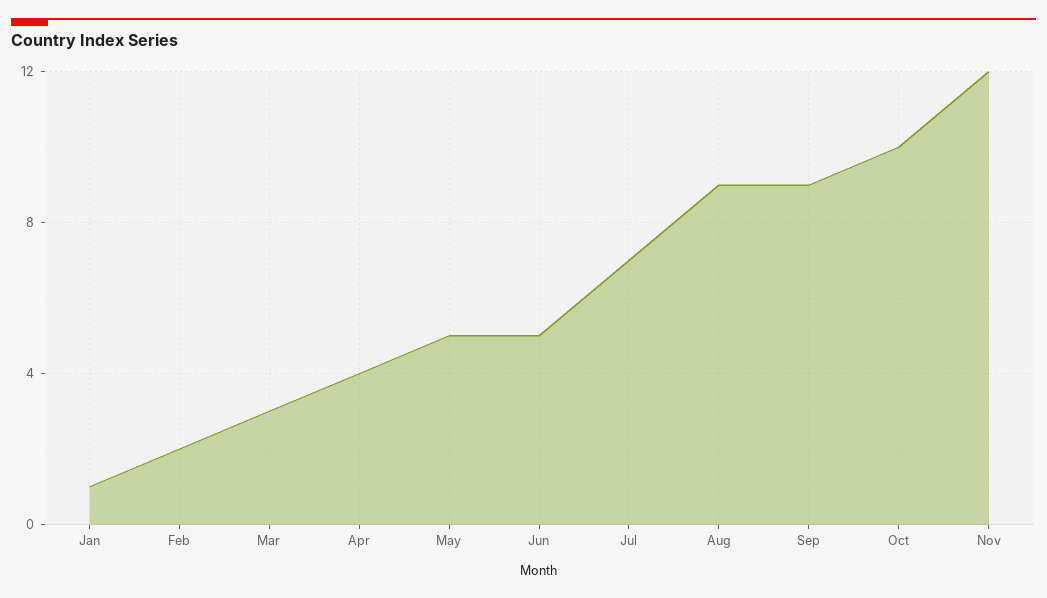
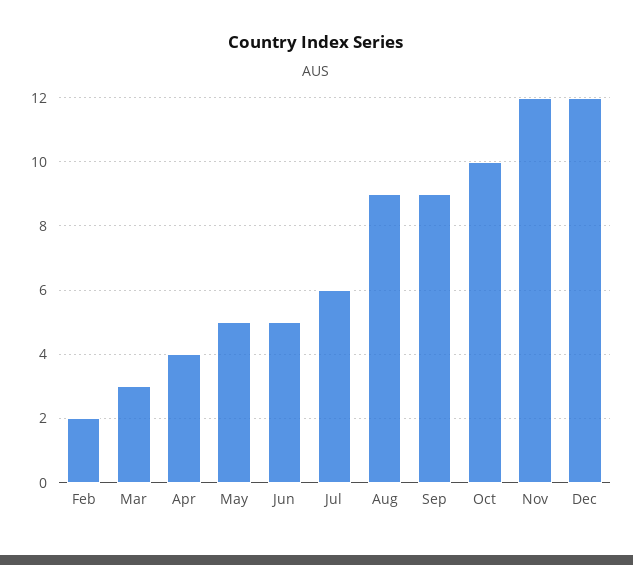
Jan: 1 -> none
Jul: 7 -> 6
Dec: none -> 12

